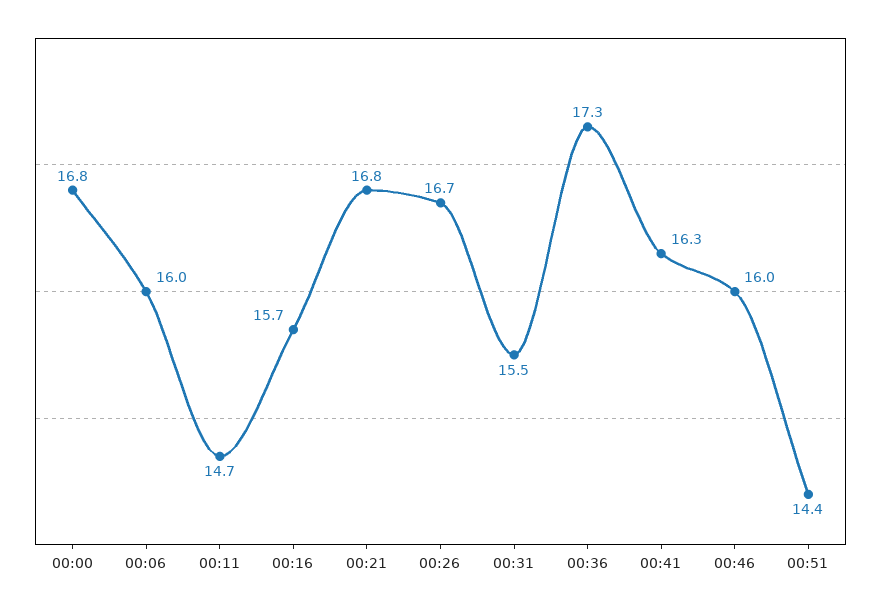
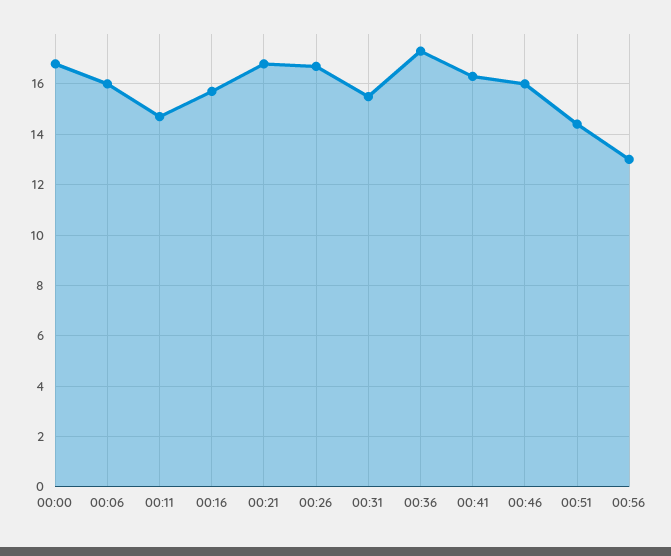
00:56: none -> 13

